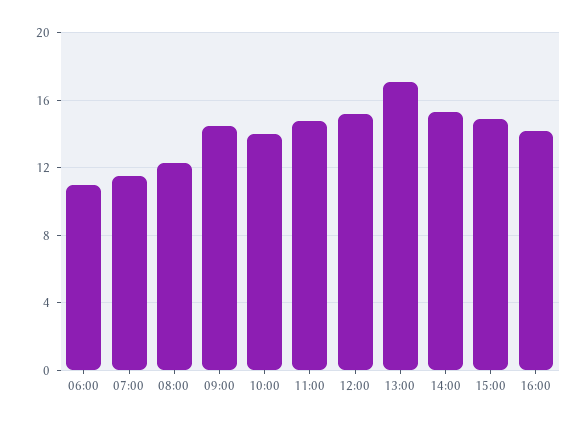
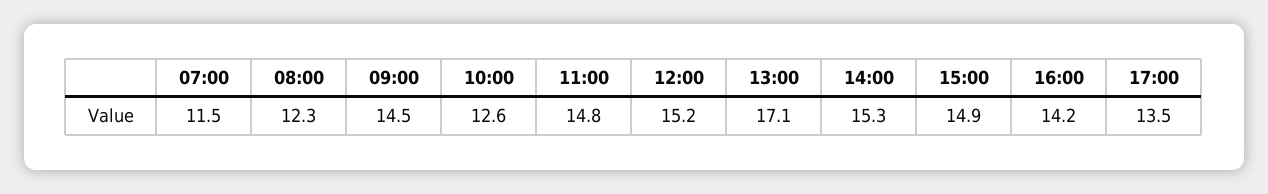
06:00: 11 -> none
10:00: 14 -> 12.6
17:00: none -> 13.5

